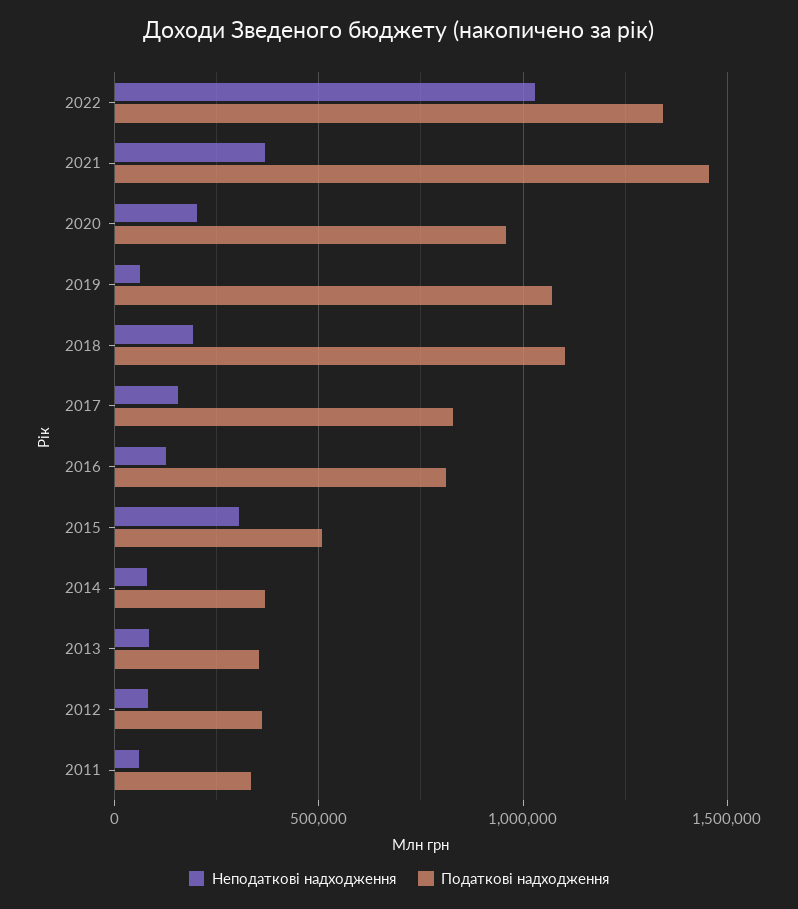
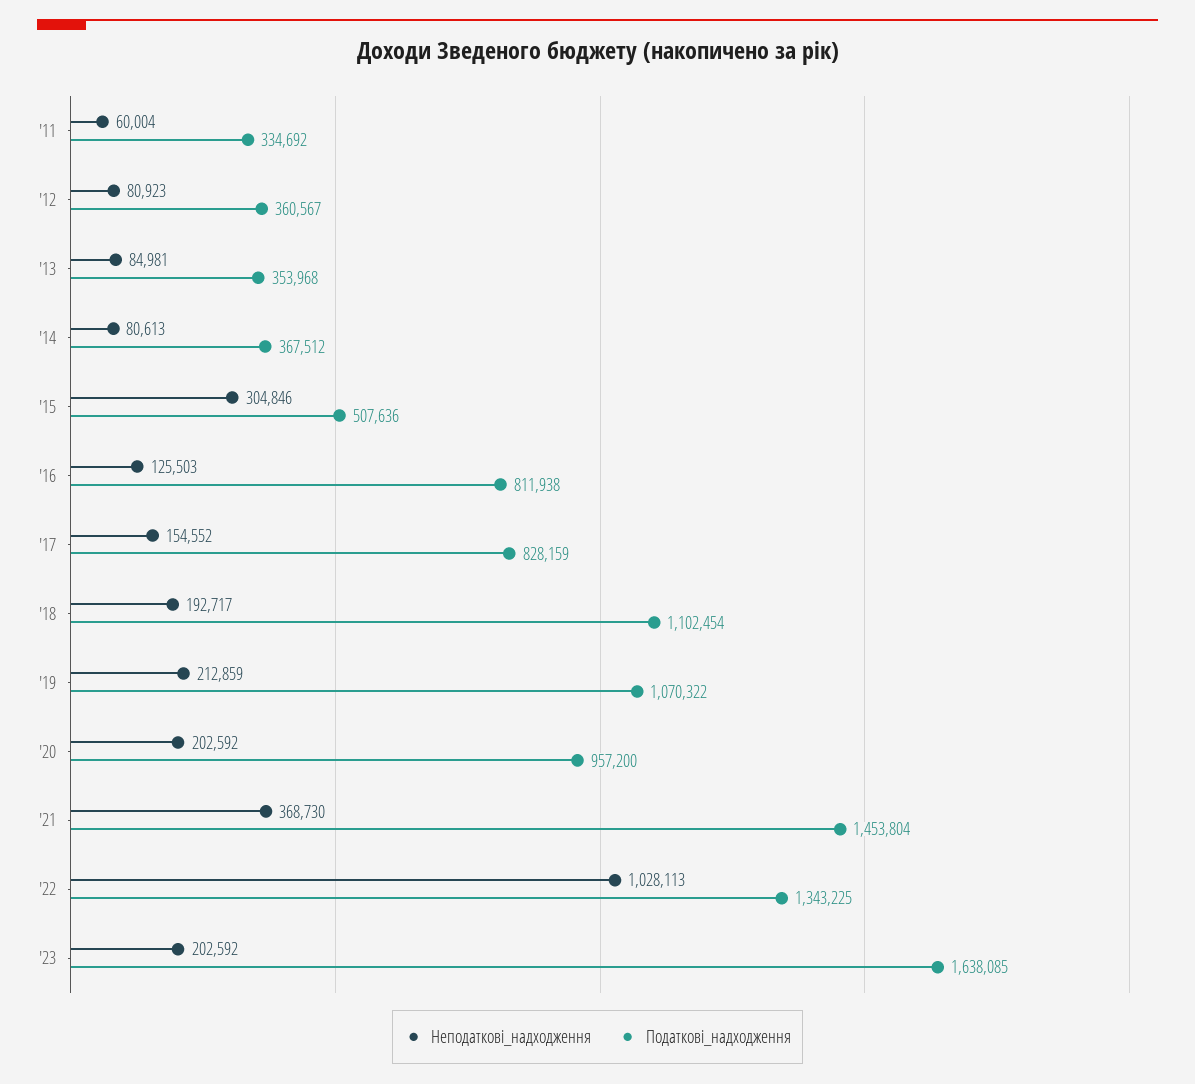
Неподаткові надходження, 2019: 50000 -> 212859
Неподаткові надходження, '23: none -> 202592
Податкові надходження, '23: none -> 1638085

